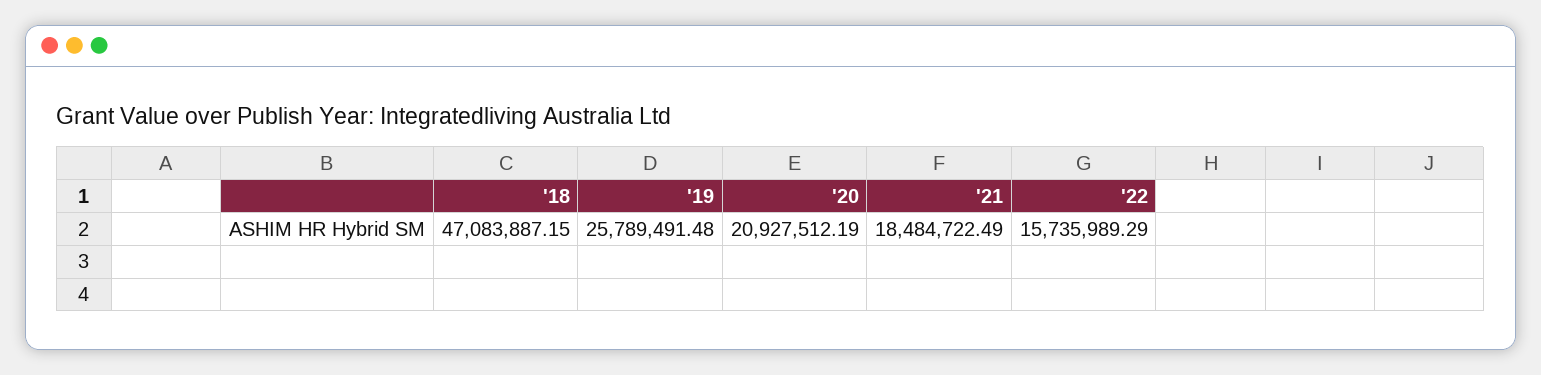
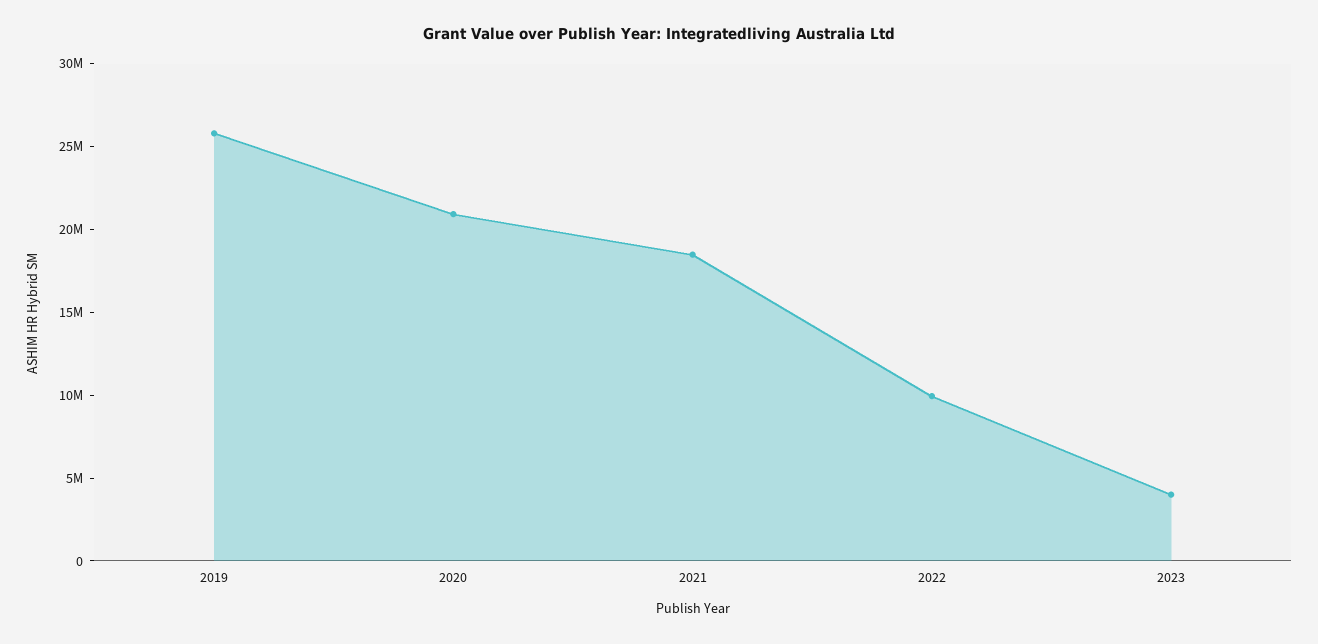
'18: 47083887.15 -> none
'22: 15735989.29 -> 10000000
2023: none -> 4000000

